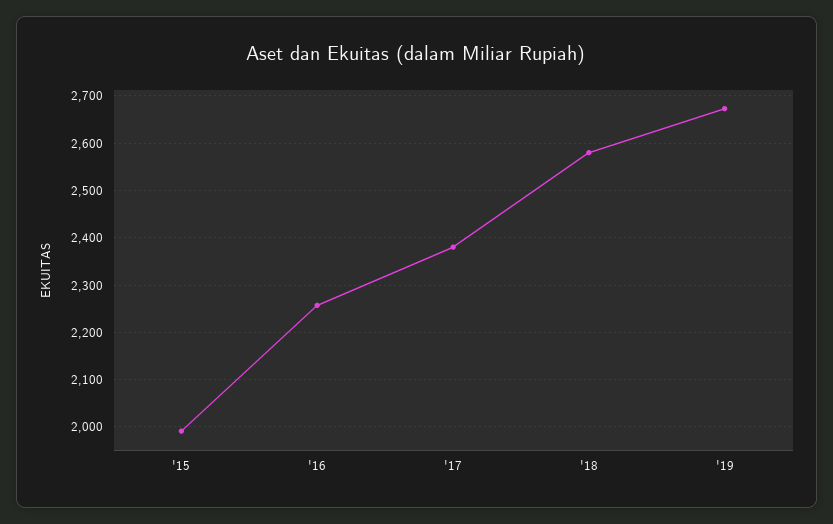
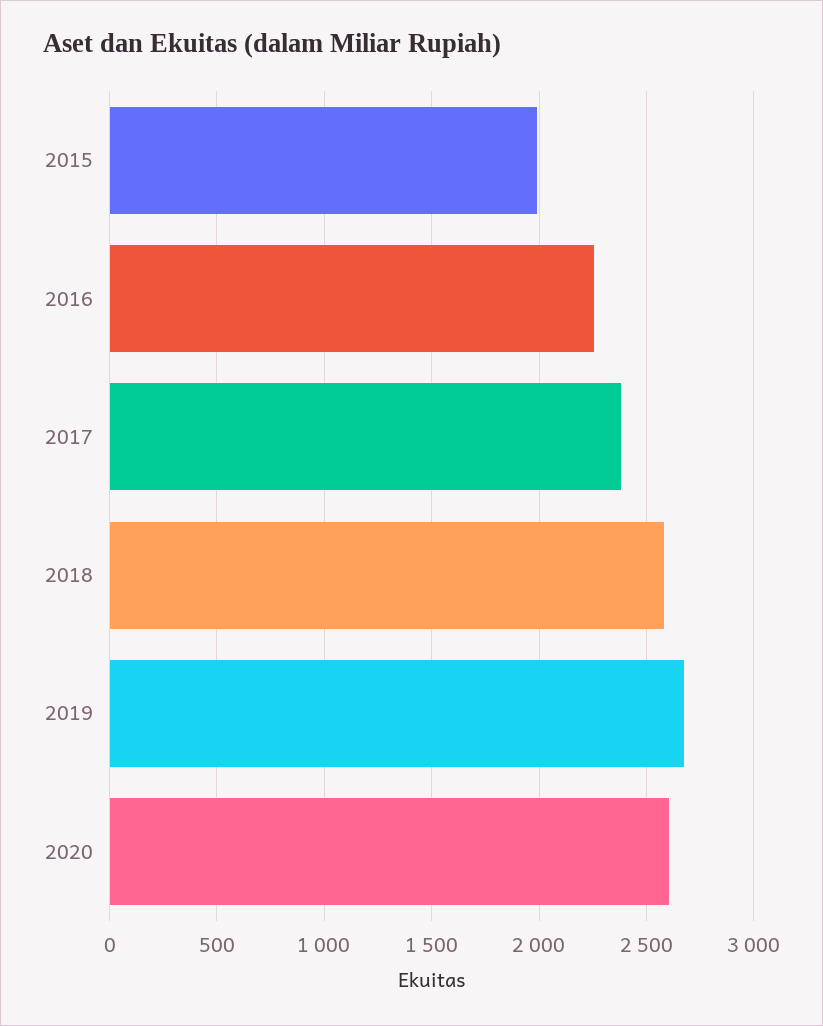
2020: none -> 2600

